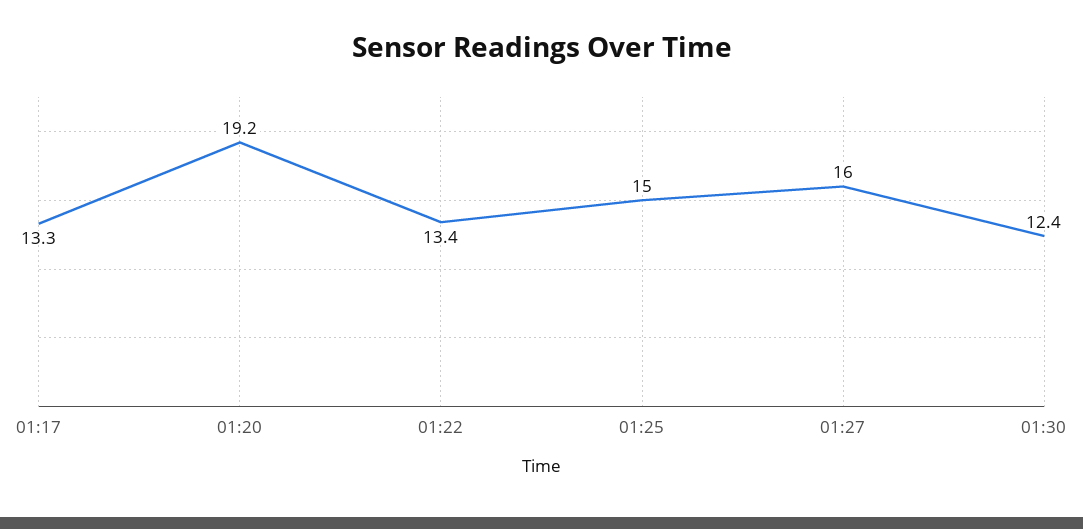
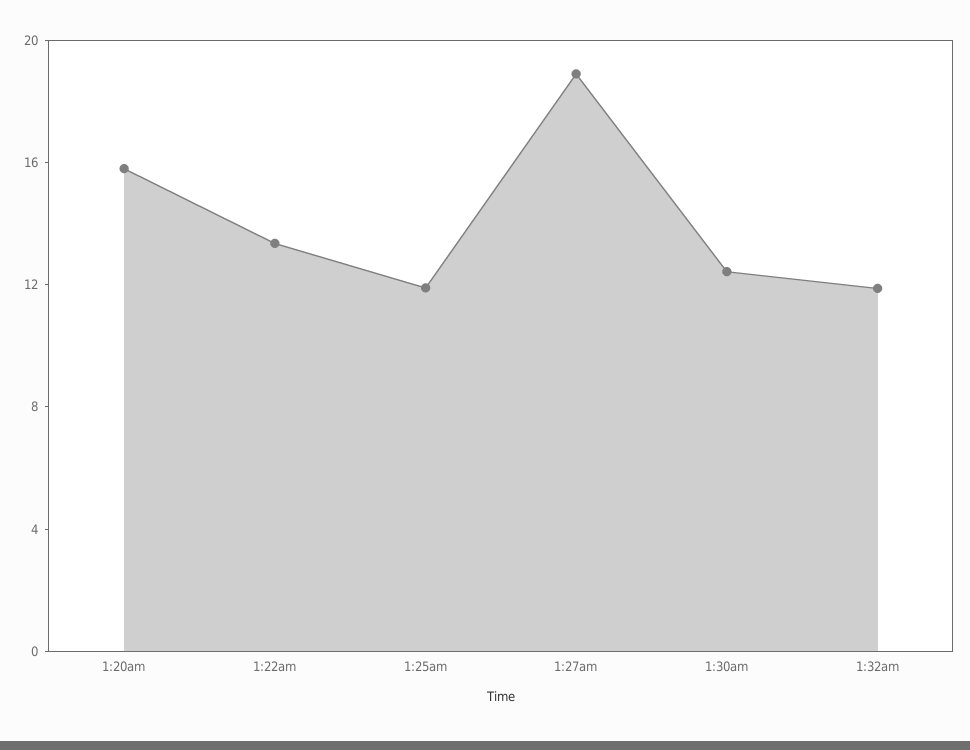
01:17: 13.3 -> none
01:20: 19.2 -> 16
01:25: 15 -> 12
01:27: 16 -> 19
1:32am: none -> 12

